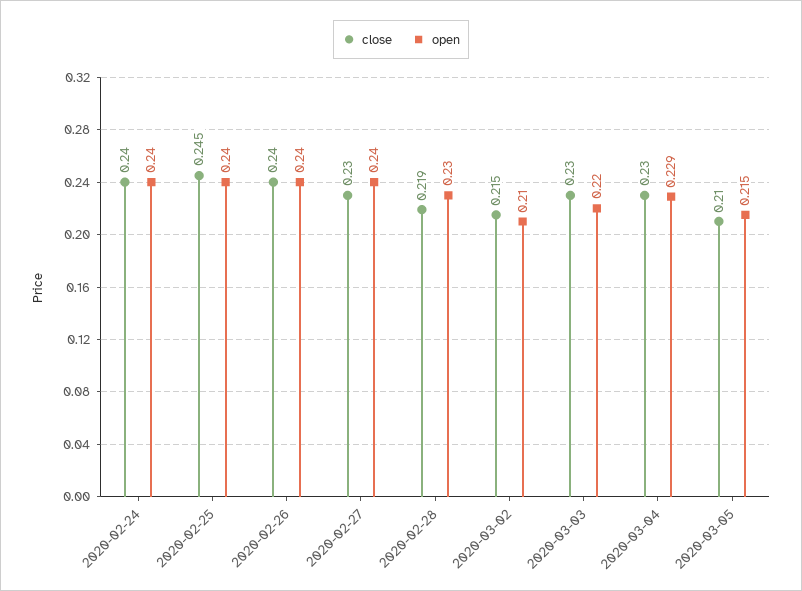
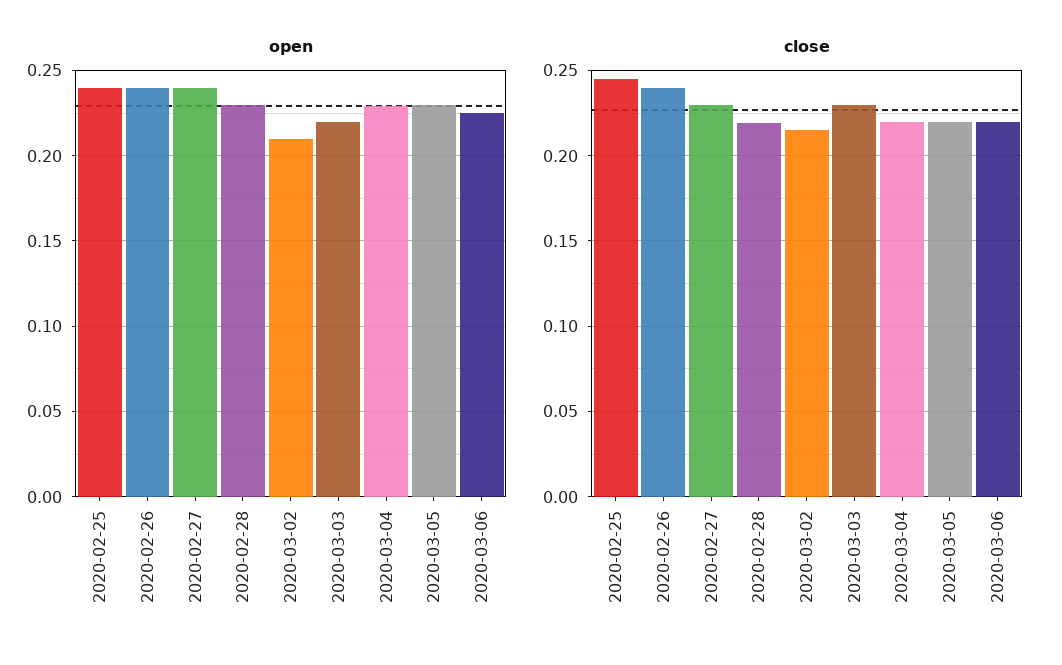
close, 2020-02-24: 0.24 -> none
open, 2020-02-24: 0.24 -> none
close, 2020-03-04: 0.23 -> 0.22
close, 2020-03-05: 0.21 -> 0.22
open, 2020-03-05: 0.215 -> 0.23
open, 2020-03-06: none -> 0.225
close, 2020-03-06: none -> 0.22

